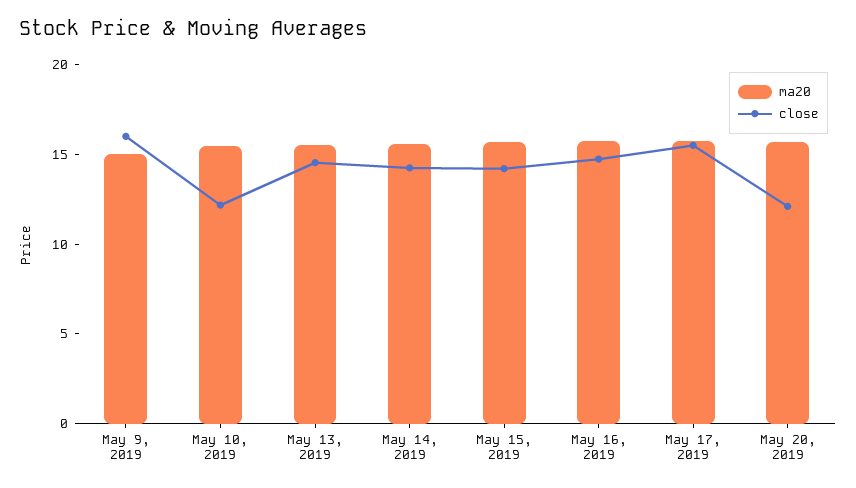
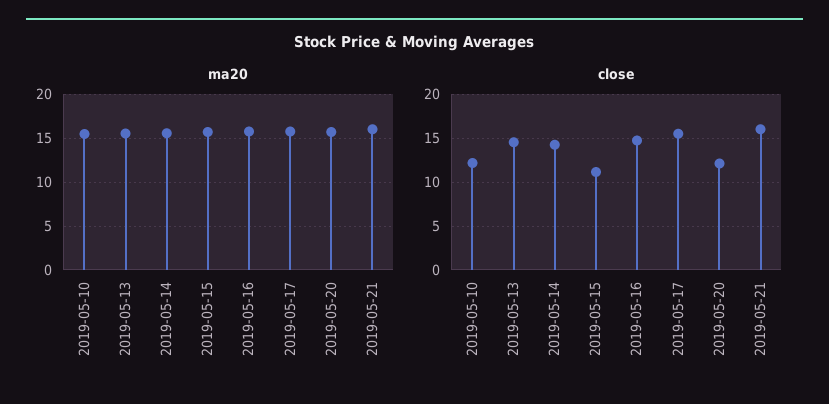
ma20, May 9, 2019: 15 -> none
close, May 9, 2019: 16 -> none
close, May 15, 2019: 14 -> 11
ma20, 2019-05-21: none -> 16
close, 2019-05-21: none -> 16

